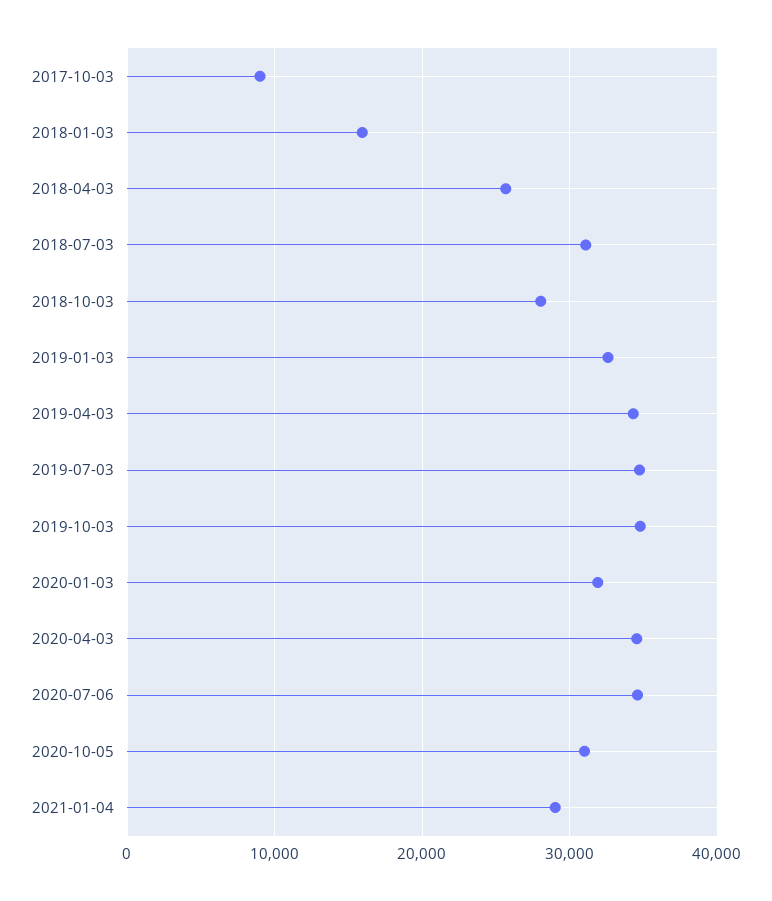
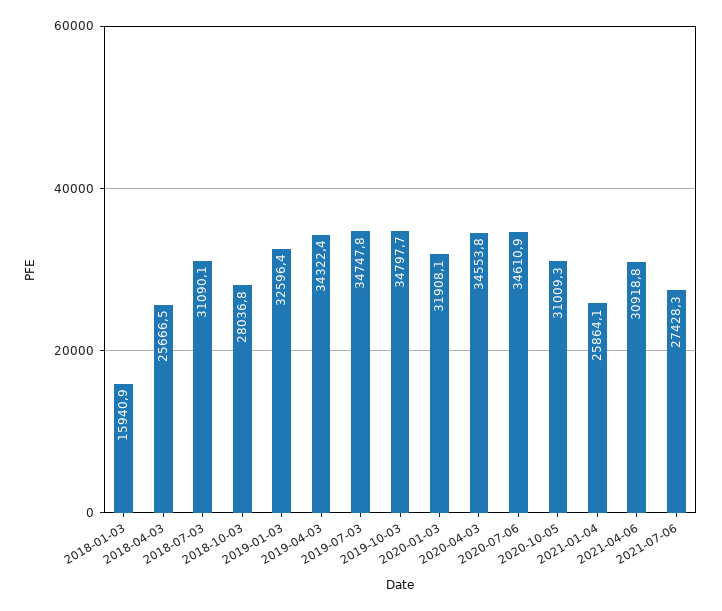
2017-10-03: 9000 -> none
2021-01-04: 29000 -> 25864.1
2021-04-06: none -> 30918.8
2021-07-06: none -> 27428.3

